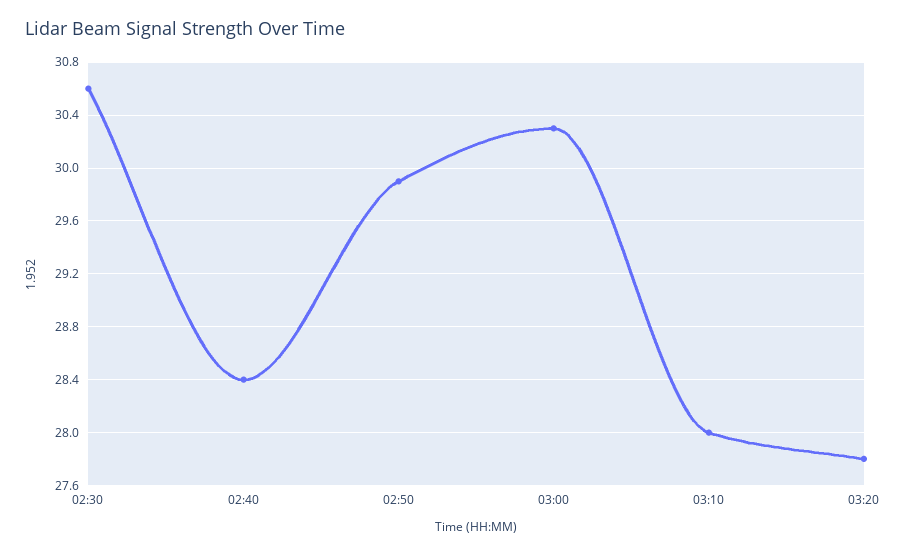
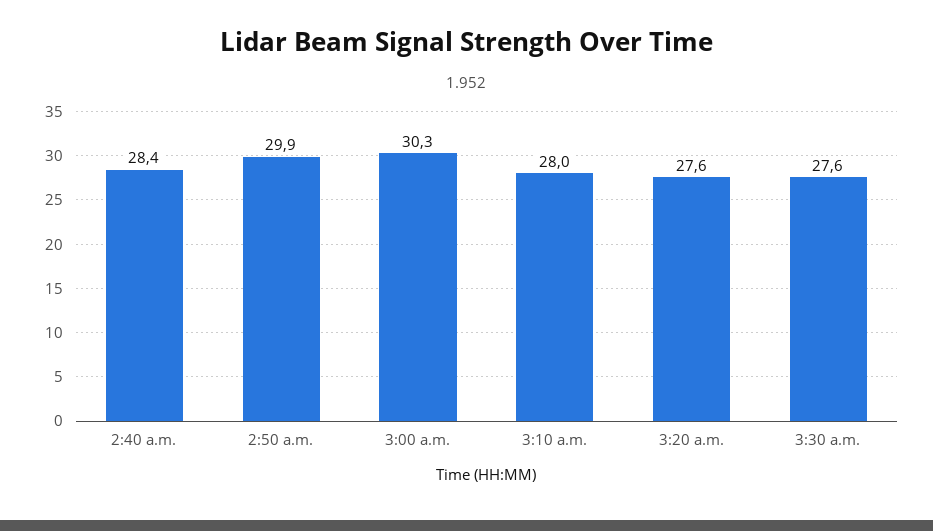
02:30: 30.6 -> none
03:20: 27.8 -> 27.6
3:30 a.m.: none -> 27.6

